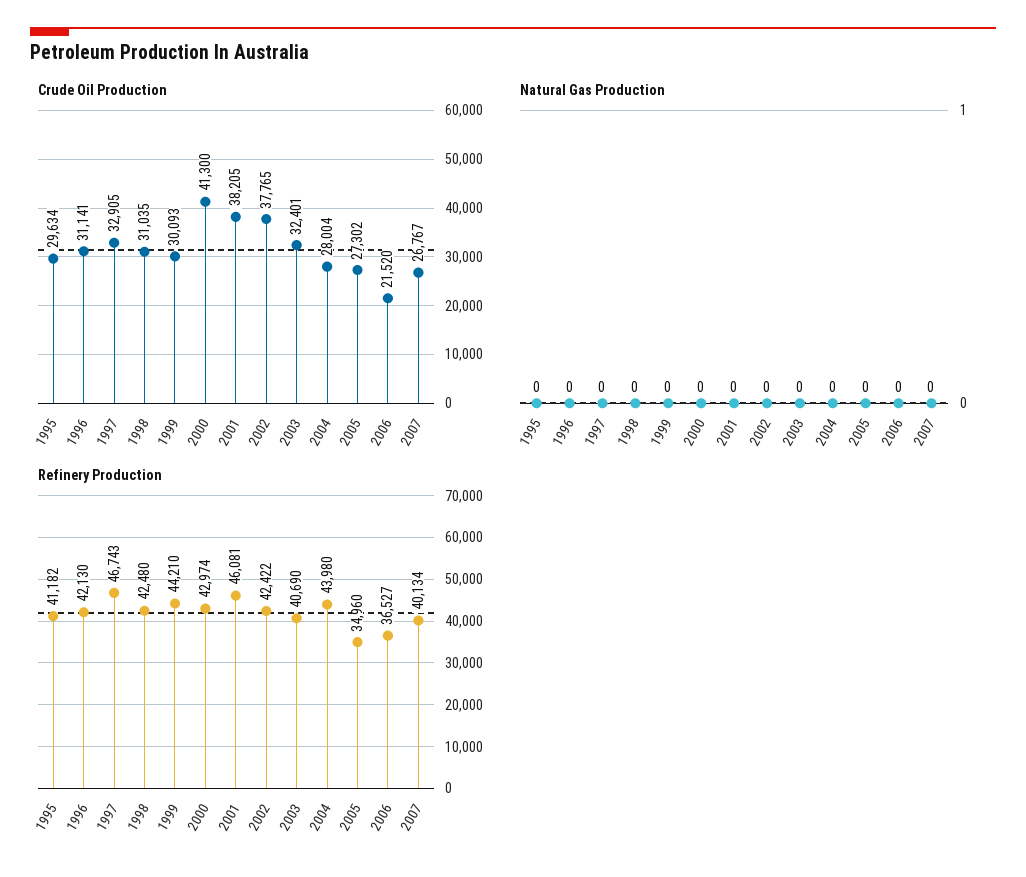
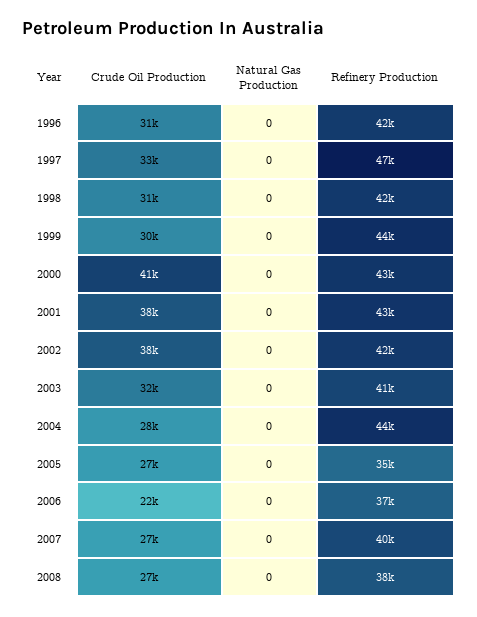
Crude Oil Production, 1995: 29634 -> none
Natural Gas Production, 1995: 0 -> none
Refinery Production, 1995: 41182 -> none
Refinery Production, 2001: 46081 -> 43000
Crude Oil Production, 2008: none -> 27000
Natural Gas Production, 2008: none -> 0
Refinery Production, 2008: none -> 38000

